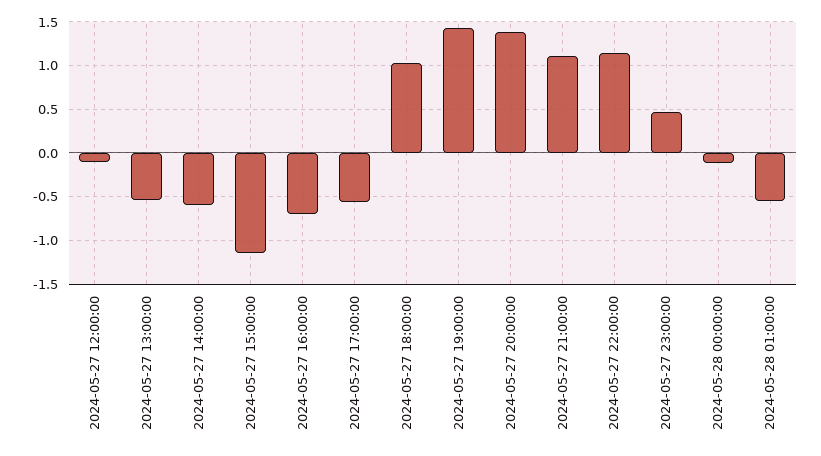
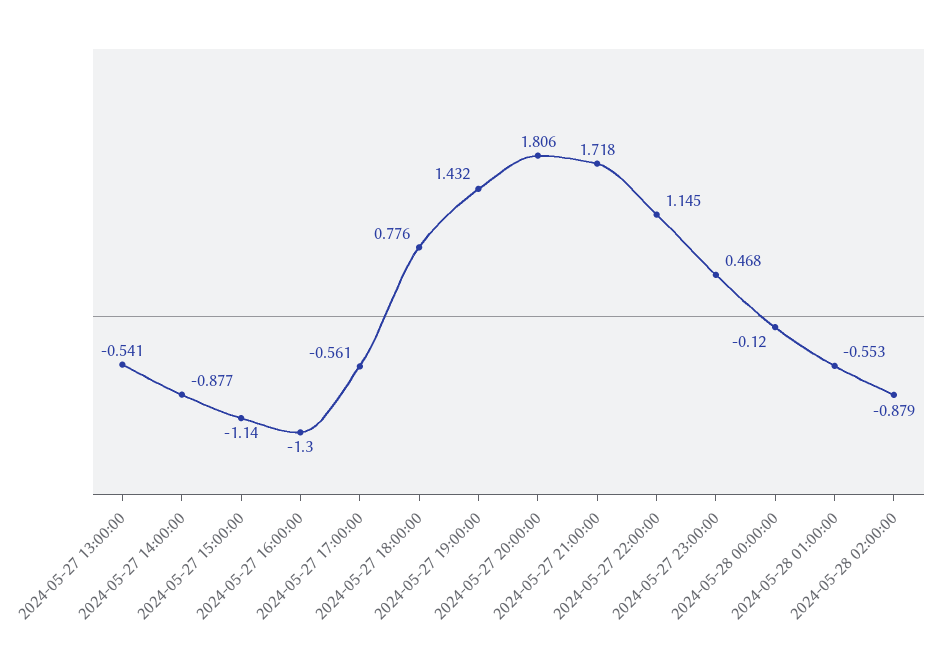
2024-05-27 12:00:00: -0.1 -> none
2024-05-27 14:00:00: -0.6 -> -0.877
2024-05-27 16:00:00: -0.7 -> -1.3
2024-05-27 18:00:00: 1 -> 0.776
2024-05-27 20:00:00: 1.4 -> 1.806
2024-05-27 21:00:00: 1.1 -> 1.718
2024-05-28 02:00:00: none -> -0.879

